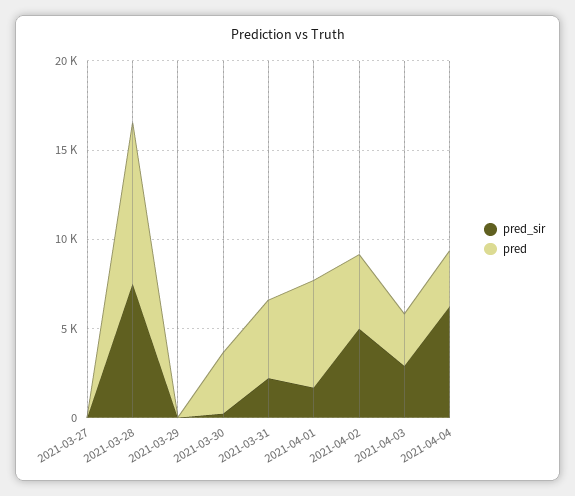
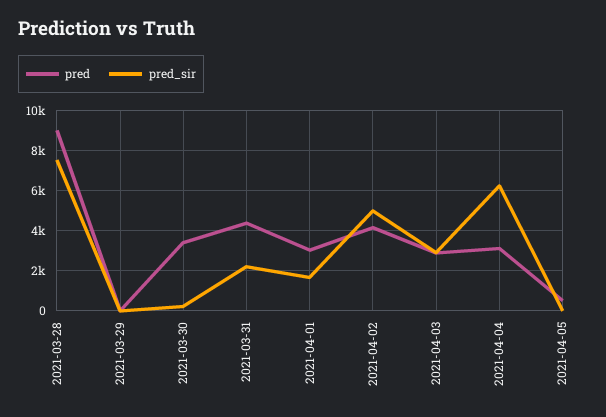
pred_sir, 2021-03-27: 0 -> none
pred, 2021-03-27: 0 -> none
pred, 2021-04-01: 6000 -> 3000
pred, 2021-04-05: none -> 500
pred_sir, 2021-04-05: none -> 0

